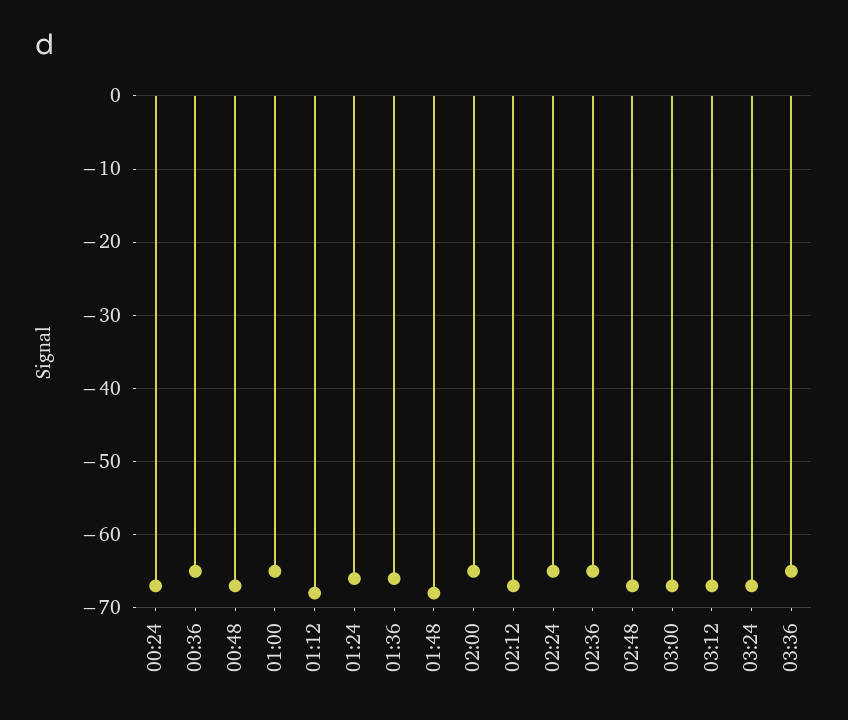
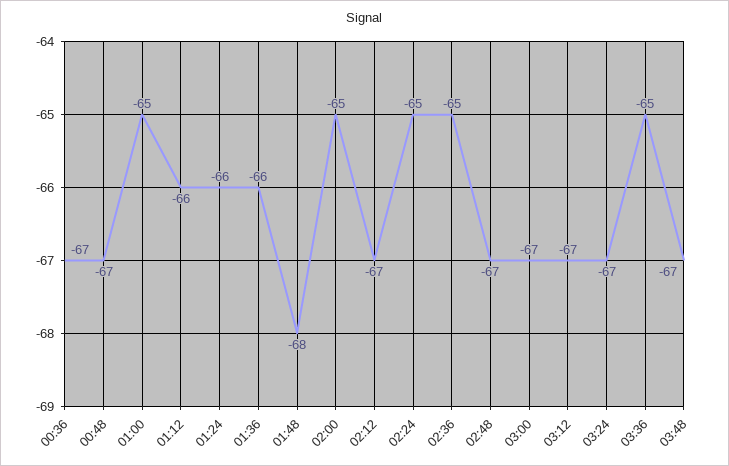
00:24: -67 -> none
00:36: -65 -> -67
01:12: -68 -> -66
03:48: none -> -67

